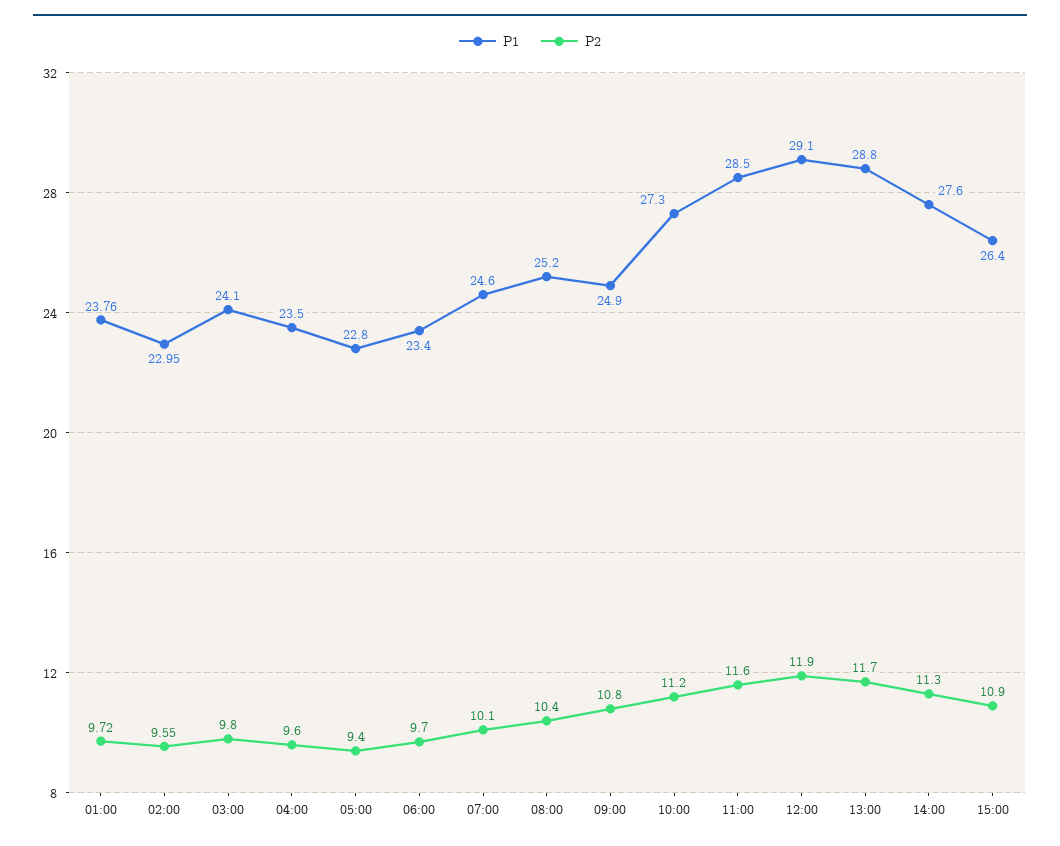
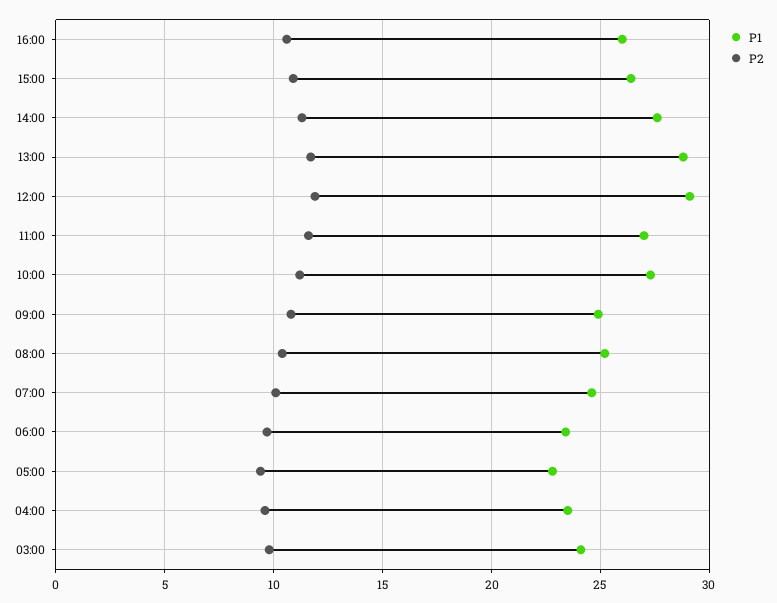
P1, 01:00: 23.76 -> none
P2, 01:00: 9.72 -> none
P1, 02:00: 22.95 -> none
P2, 02:00: 9.55 -> none
P1, 11:00: 28.5 -> 27
P1, 16:00: none -> 26
P2, 16:00: none -> 10.5

